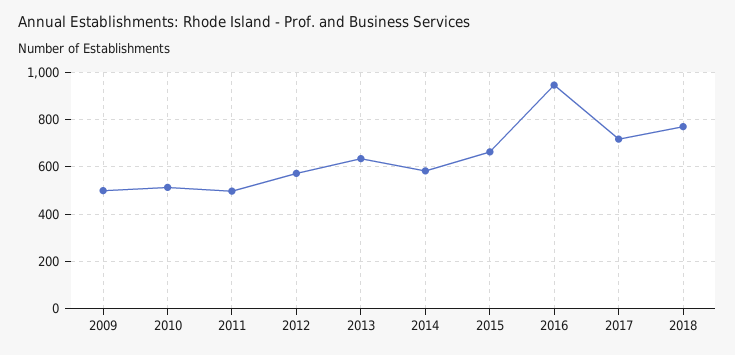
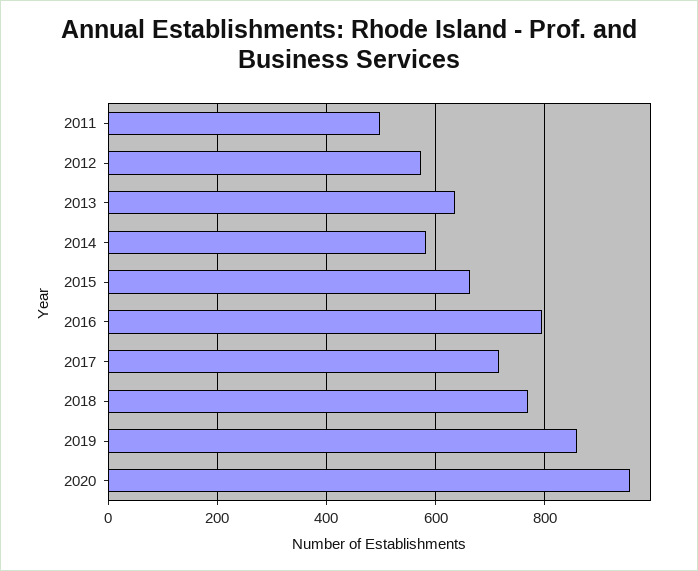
2009: 500 -> none
2010: 500 -> none
2016: 950 -> 800
2019: none -> 860
2020: none -> 960

